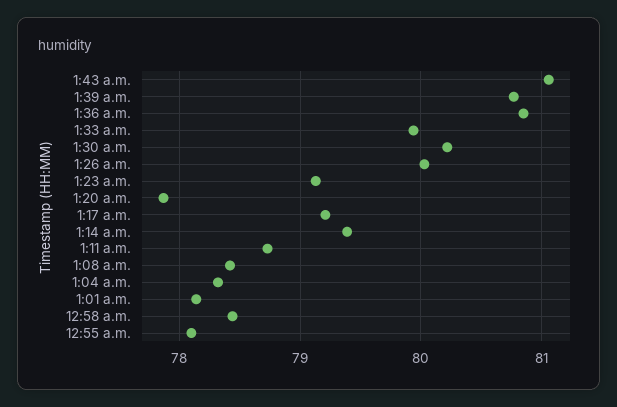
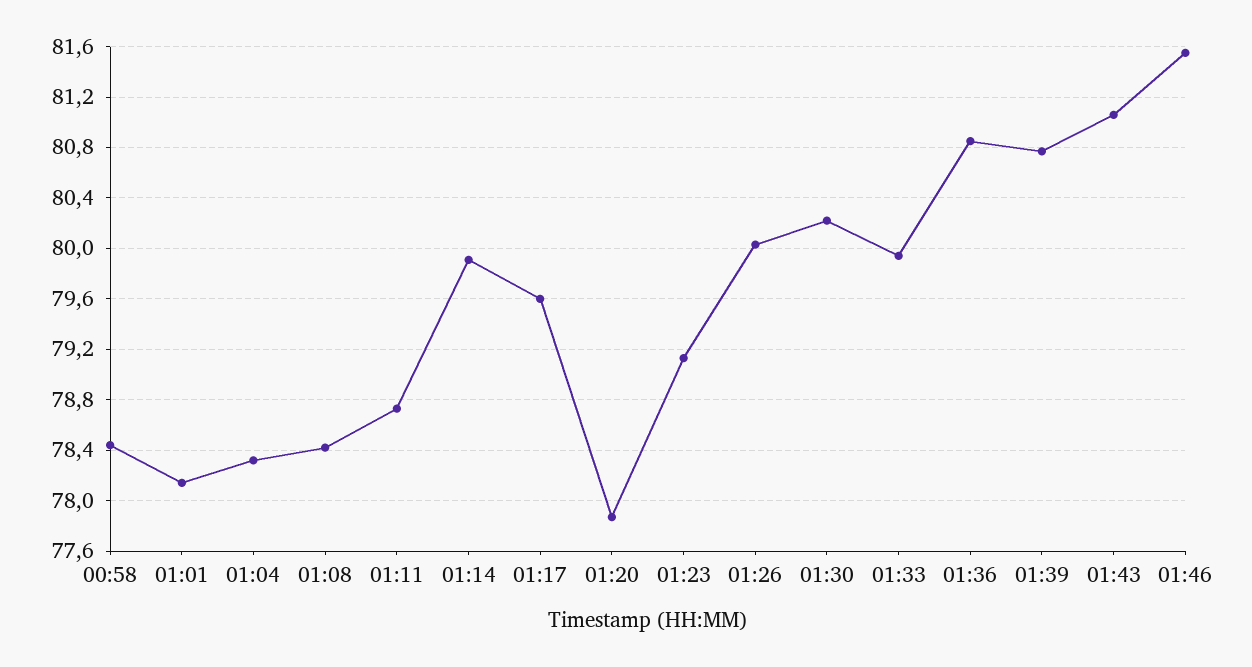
1:17 a.m.: 79.2 -> 79.6
1:14 a.m.: 79.4 -> 79.9
12:55 a.m.: 78.1 -> none
01:46: none -> 81.55

